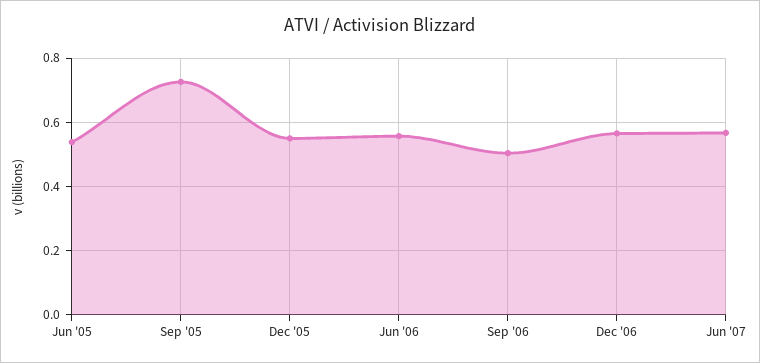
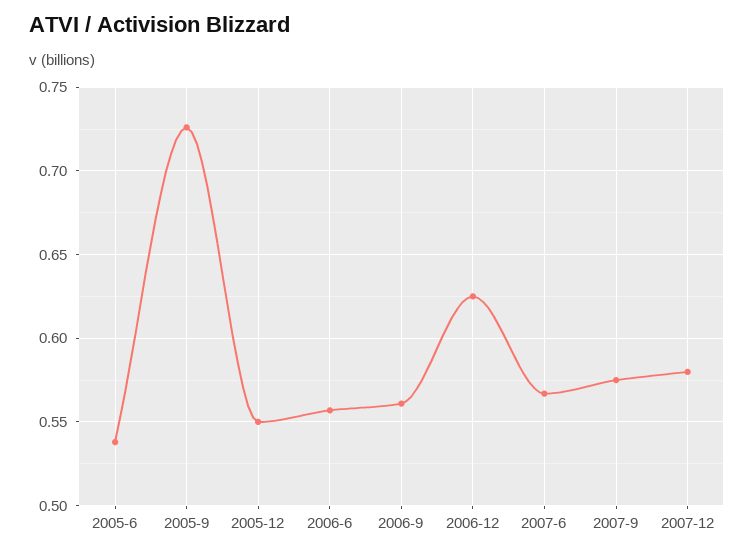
Sep '06: 0.5 -> 0.56
Dec '06: 0.56 -> 0.625
2007-9: none -> 0.575
2007-12: none -> 0.58

